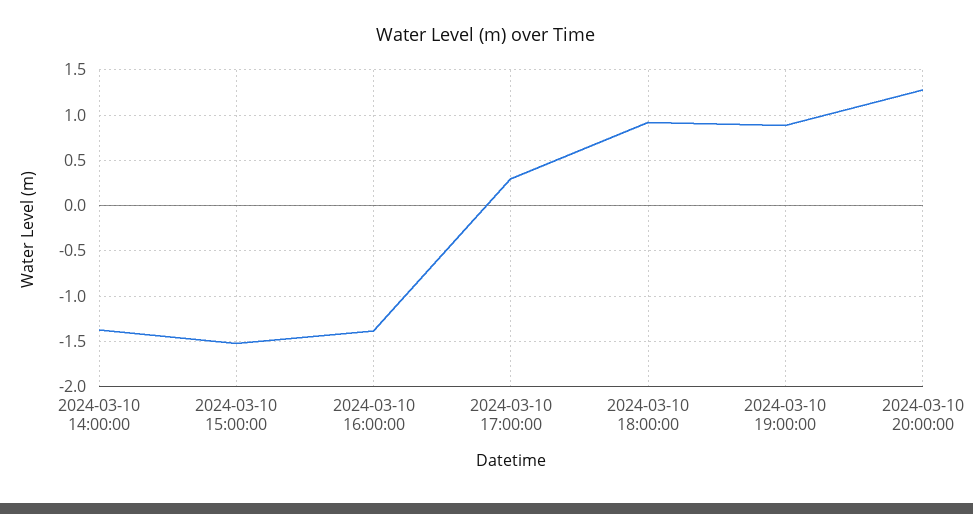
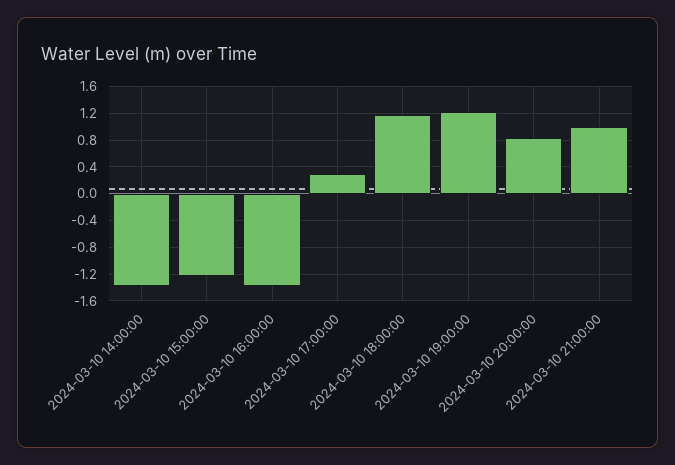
2024-03-10 15:00:00: -1.5 -> -1.2
2024-03-10 18:00:00: 0.9 -> 1.2
2024-03-10 19:00:00: 0.9 -> 1.2
2024-03-10 20:00:00: 1.3 -> 0.8
2024-03-10 21:00:00: none -> 1

